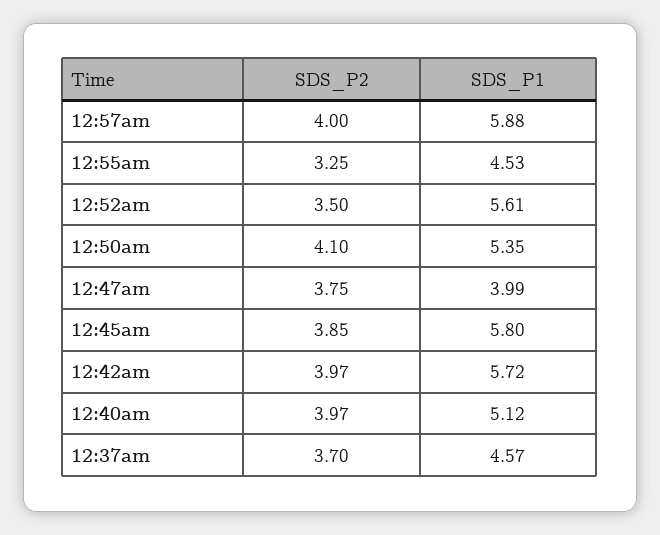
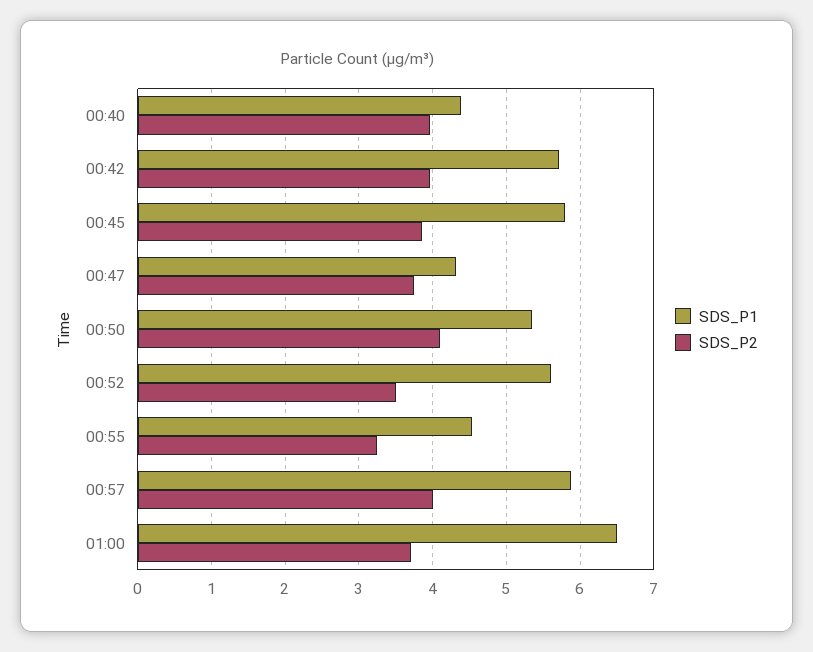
SDS_P1, 12:47am: 3.99 -> 4.3
SDS_P1, 12:40am: 5.12 -> 4.4
SDS_P2, 12:37am: 3.7 -> none
SDS_P1, 12:37am: 4.57 -> none
SDS_P1, 01:00: none -> 6.5
SDS_P2, 01:00: none -> 3.7

